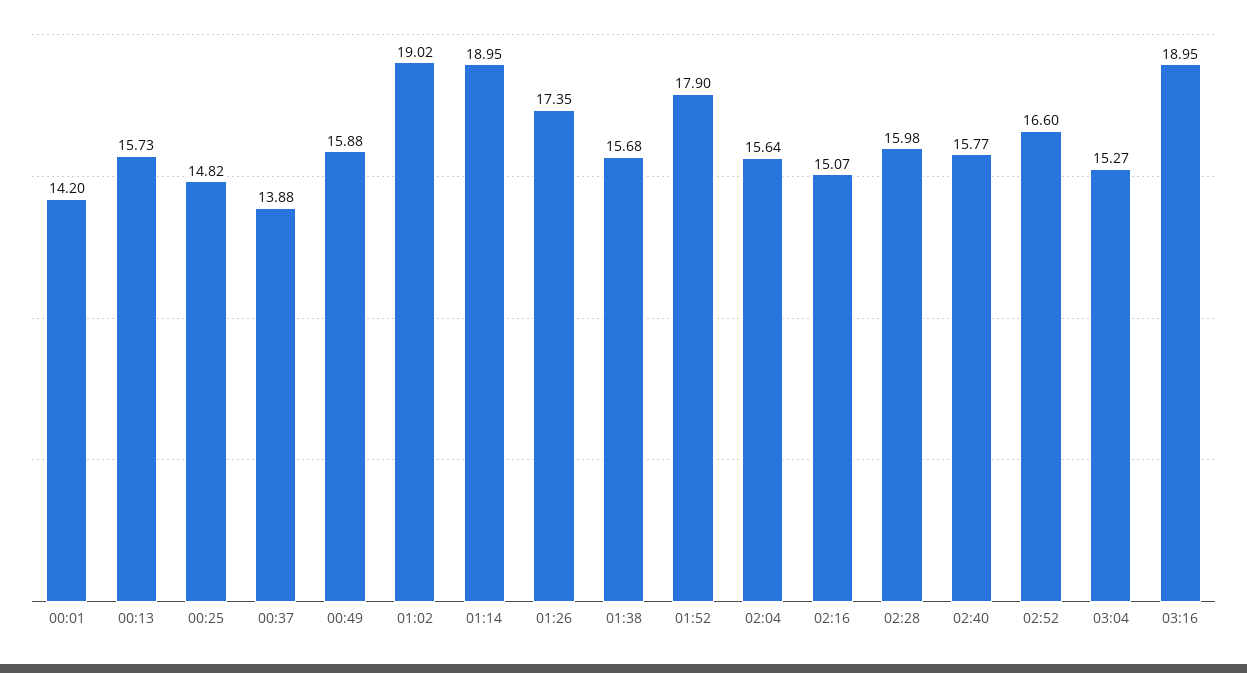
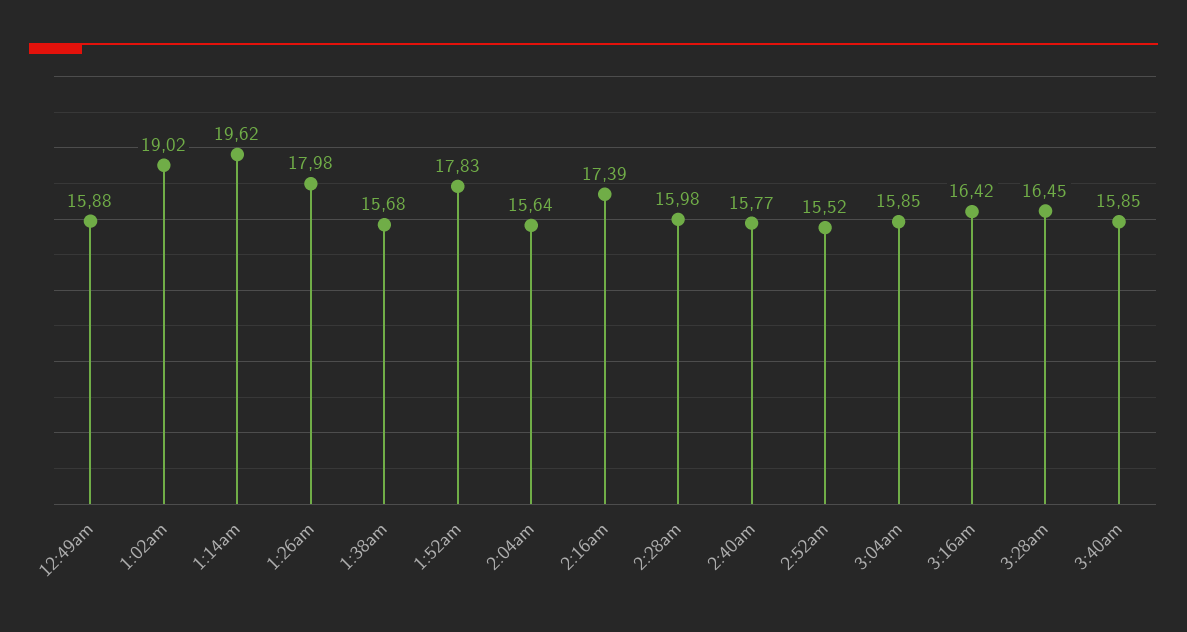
00:01: 14.2 -> none
00:13: 15.73 -> none
00:25: 14.82 -> none
00:37: 13.88 -> none
01:14: 18.95 -> 19.62
01:26: 17.35 -> 17.98
01:52: 17.9 -> 17.83
02:16: 15.07 -> 17.39
02:52: 16.6 -> 15.52
03:04: 15.27 -> 15.85
03:16: 18.95 -> 16.42
3:28am: none -> 16.45
3:40am: none -> 15.85

